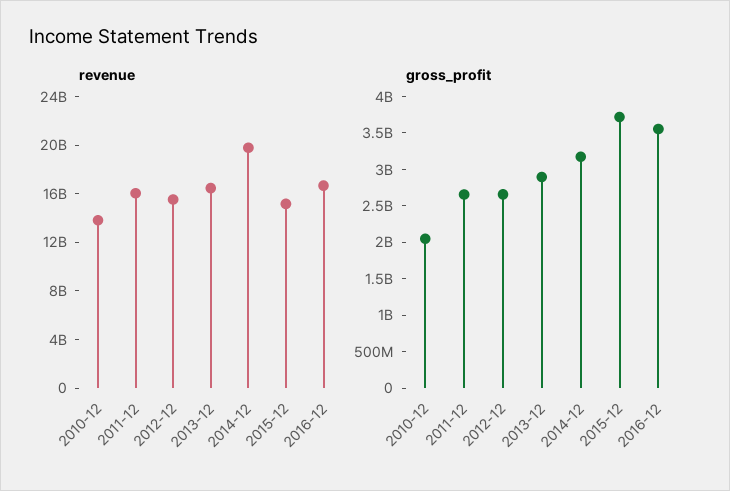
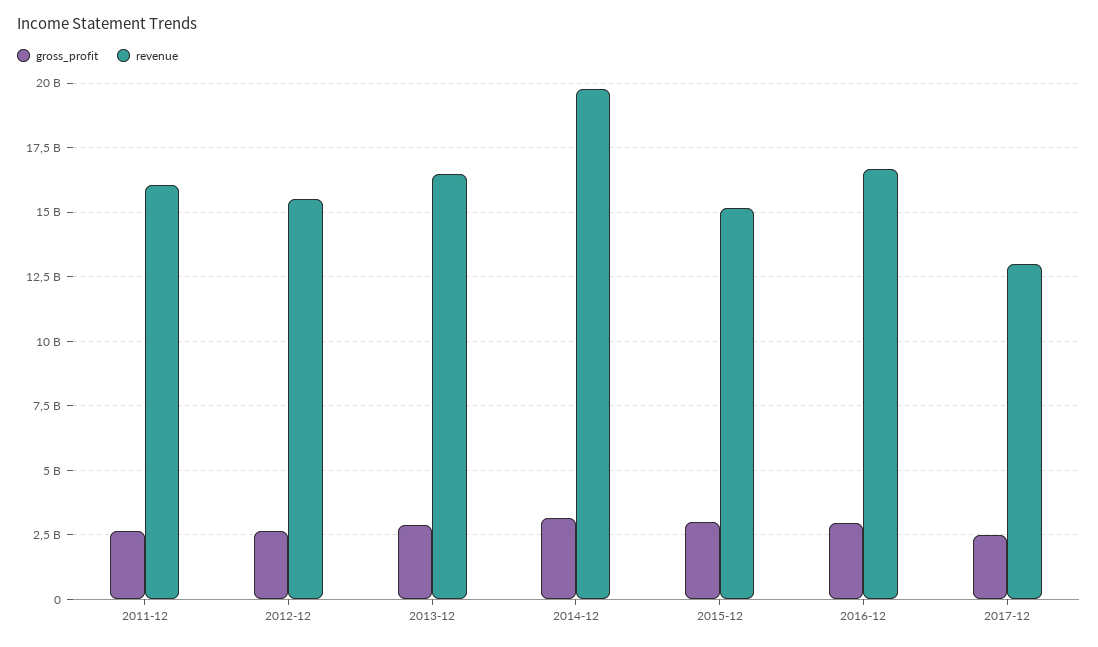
revenue, 2010-12: 14000000000 -> none
gross_profit, 2010-12: 2000000000 -> none
gross_profit, 2015-12: 3750000000 -> 3000000000
gross_profit, 2016-12: 3500000000 -> 3000000000
gross_profit, 2017-12: none -> 2500000000
revenue, 2017-12: none -> 13000000000

